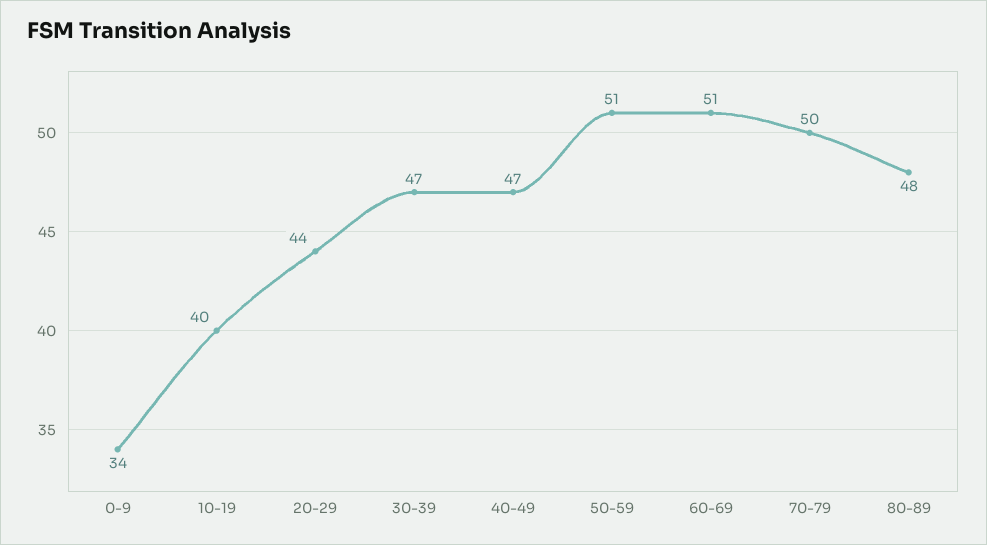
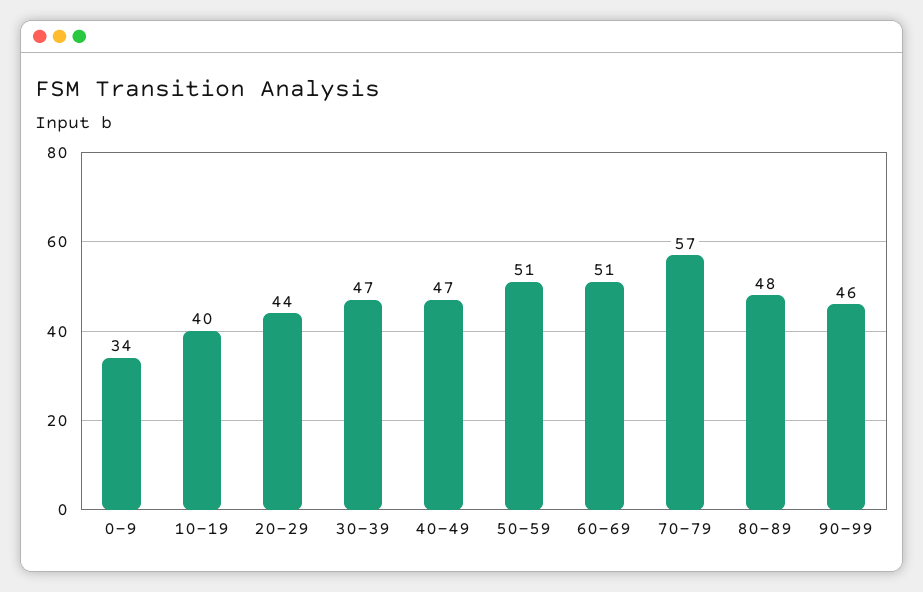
70-79: 50 -> 57
90-99: none -> 46

